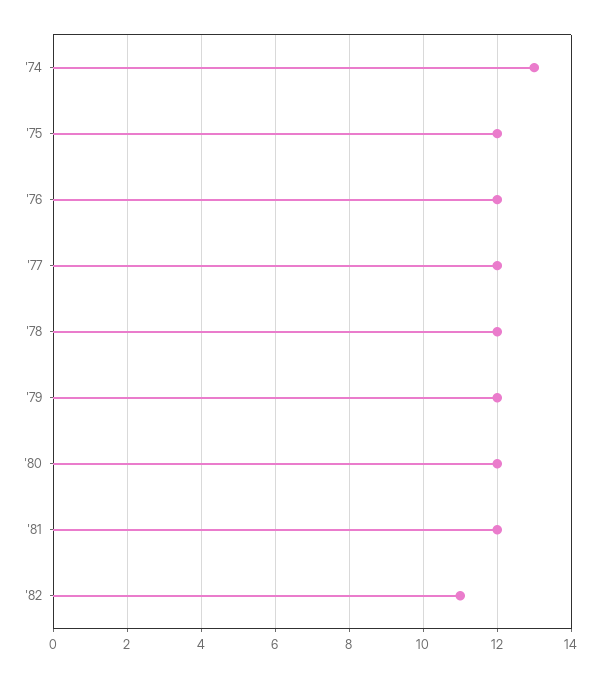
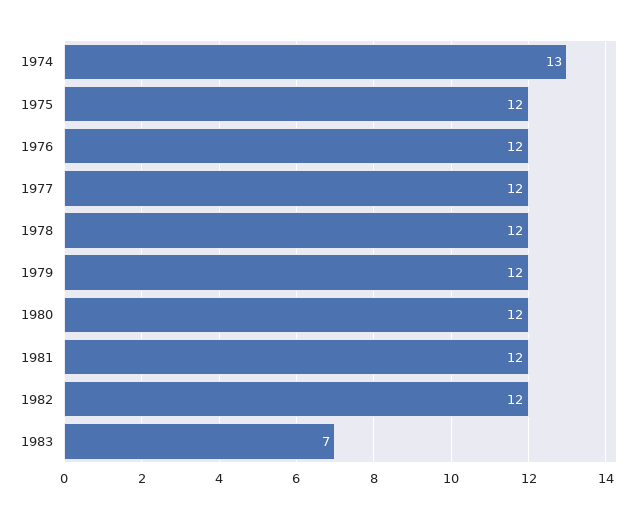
'82: 11 -> 12
1983: none -> 7

